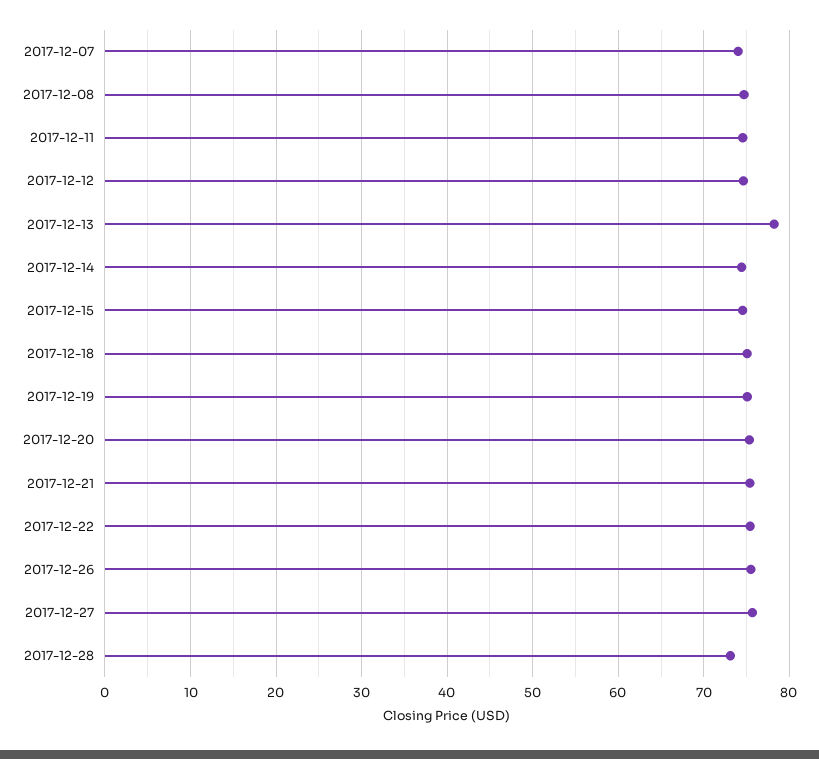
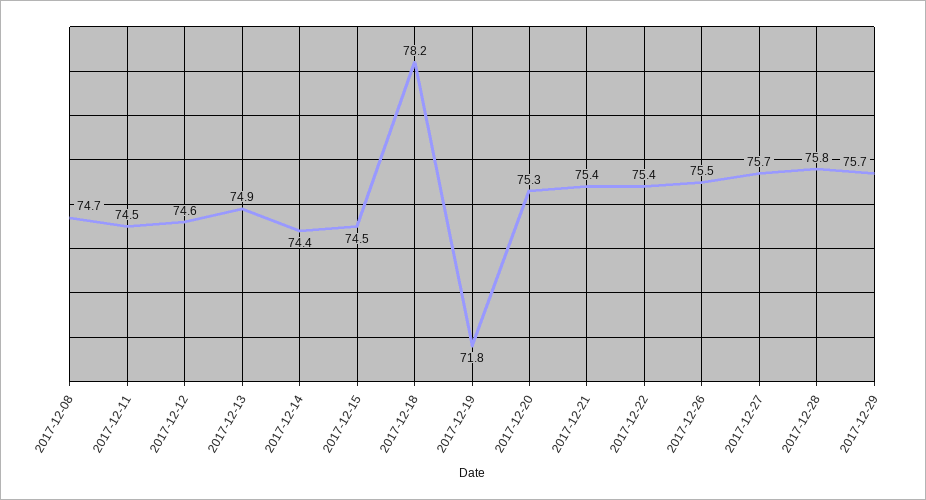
2017-12-07: 74 -> none
2017-12-13: 78 -> 74.9
2017-12-18: 75 -> 78.2
2017-12-19: 75 -> 71.8
2017-12-28: 73 -> 75.8
2017-12-29: none -> 75.7

